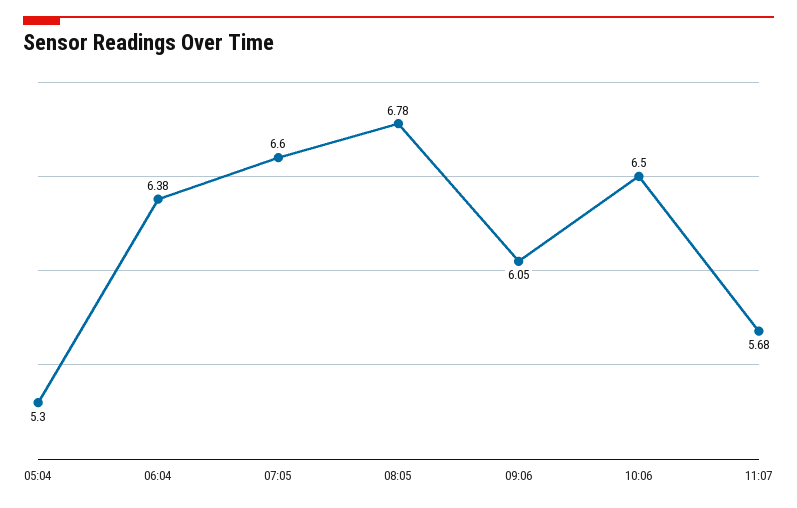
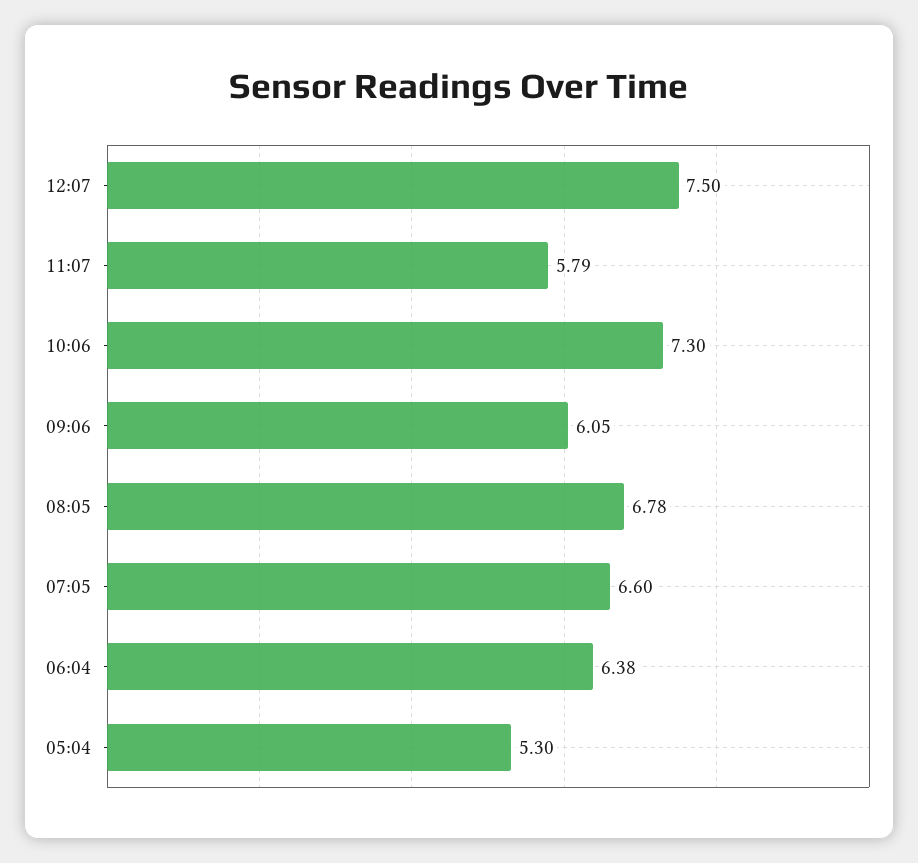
10:06: 6.5 -> 7.3
11:07: 5.68 -> 5.79
12:07: none -> 7.5

